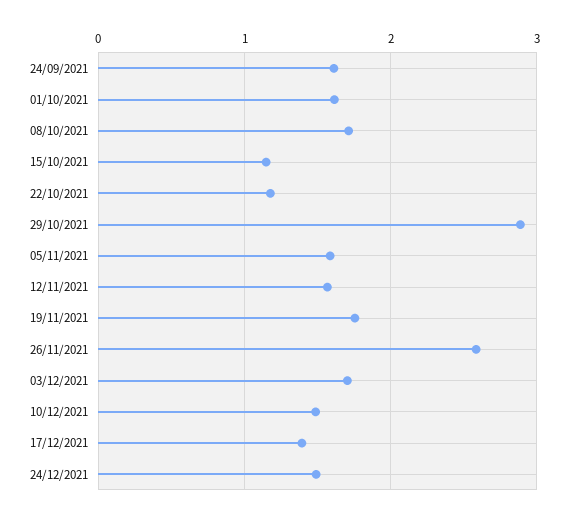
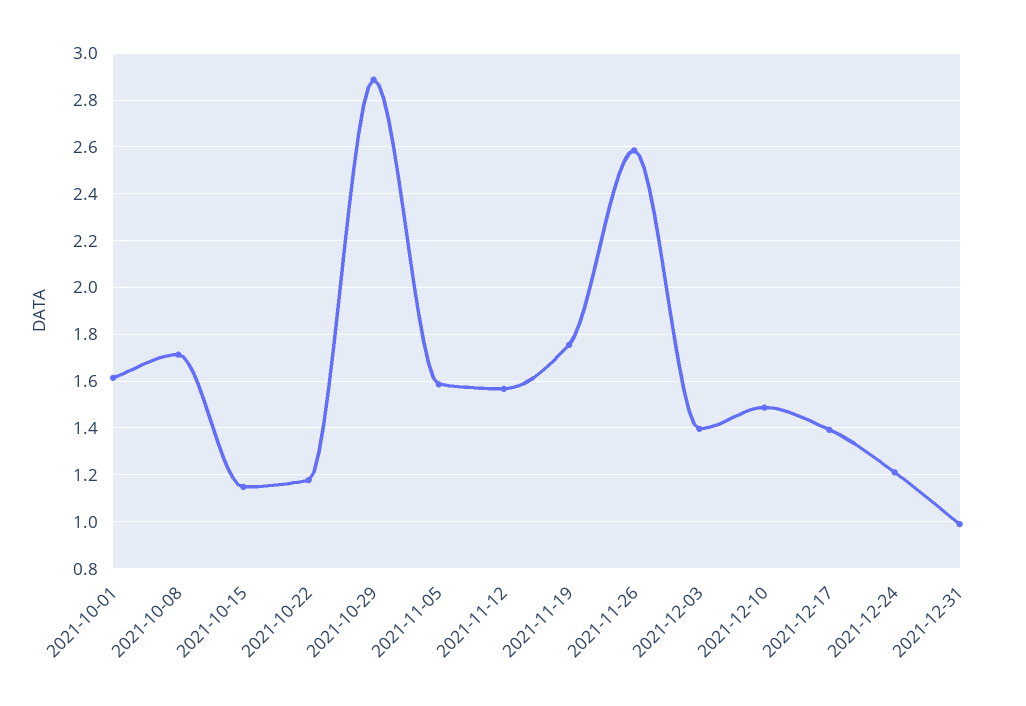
24/09/2021: 1.6 -> none
03/12/2021: 1.7 -> 1.4
24/12/2021: 1.5 -> 1.2
2021-12-31: none -> 1

